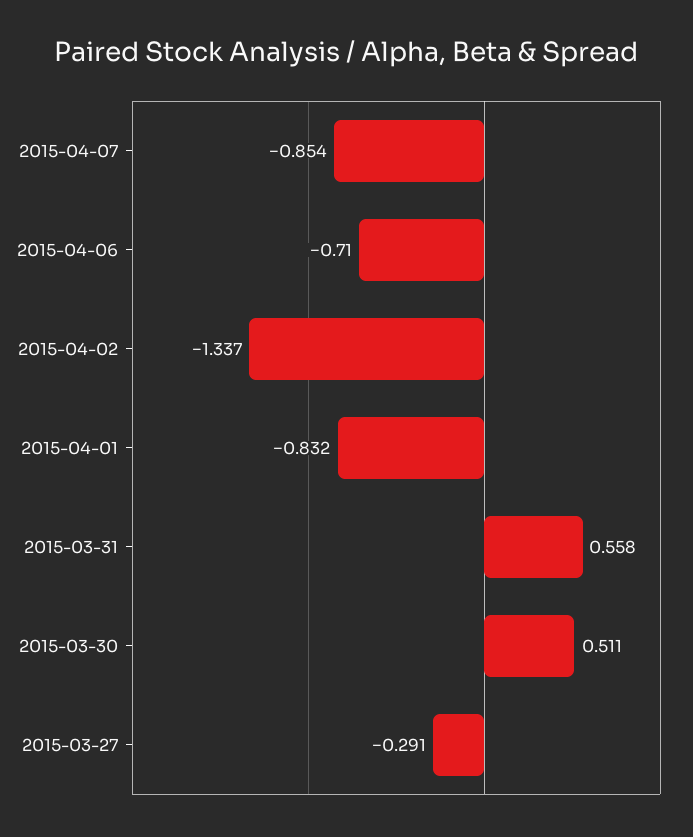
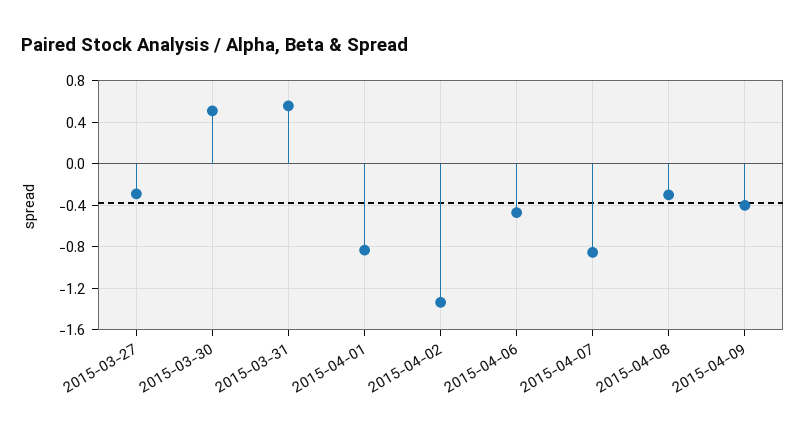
2015-04-06: -0.71 -> -0.5
2015-04-08: none -> -0.3
2015-04-09: none -> -0.4

